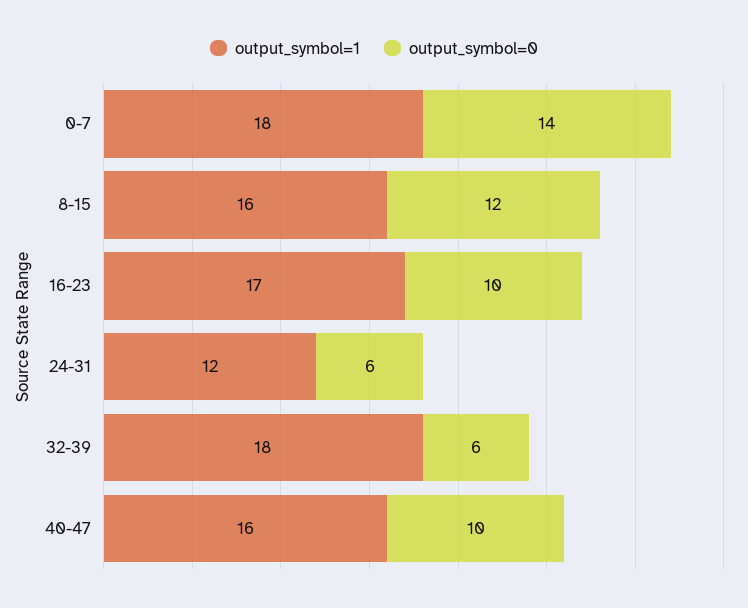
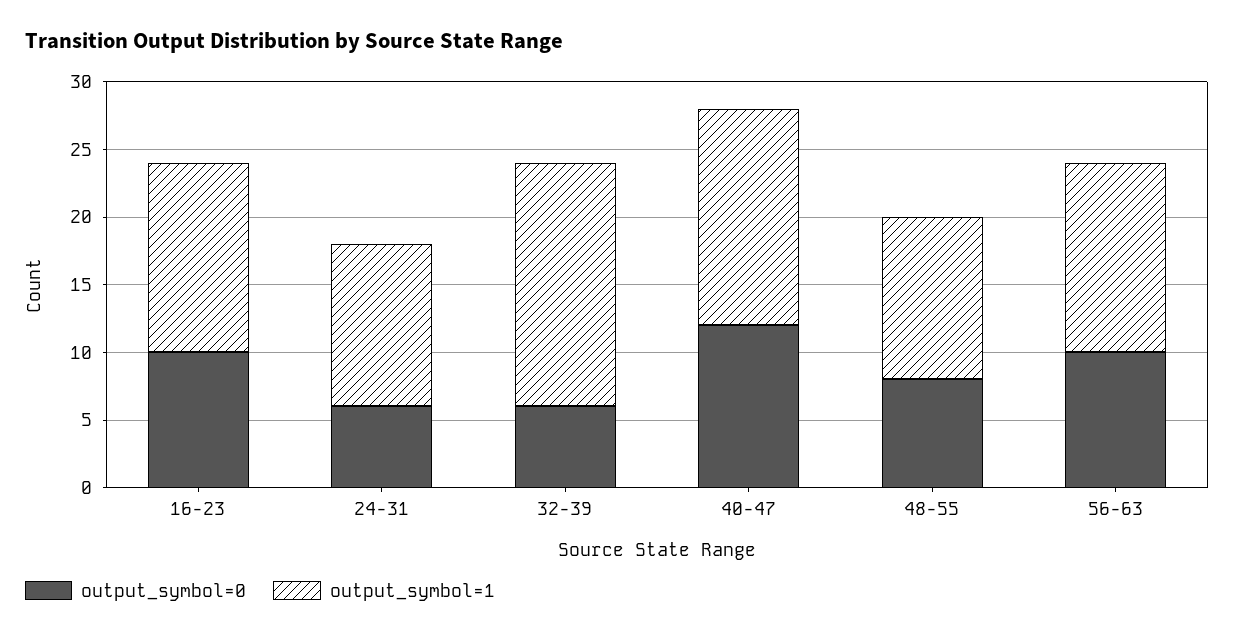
output_symbol=1, 0-7: 18 -> none
output_symbol=0, 0-7: 14 -> none
output_symbol=1, 8-15: 16 -> none
output_symbol=0, 8-15: 12 -> none
output_symbol=1, 16-23: 17 -> 14
output_symbol=0, 40-47: 10 -> 12
output_symbol=0, 48-55: none -> 8
output_symbol=1, 48-55: none -> 12
output_symbol=0, 56-63: none -> 10
output_symbol=1, 56-63: none -> 14

